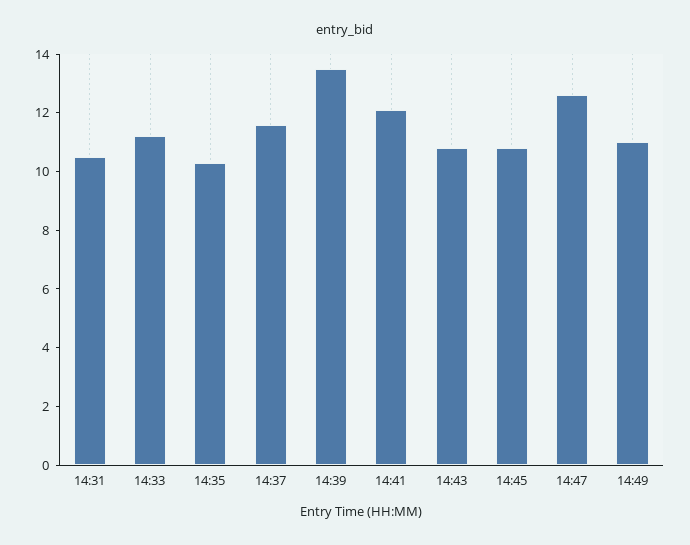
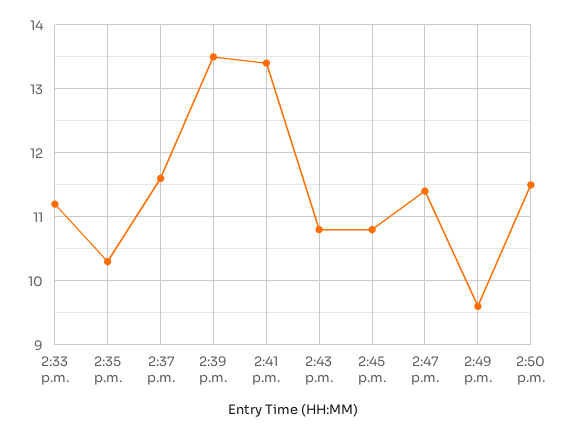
14:31: 10.5 -> none
14:41: 12 -> 13.4
14:47: 12.5 -> 11.4
14:49: 11 -> 9.6
2:50 p.m.: none -> 11.5

